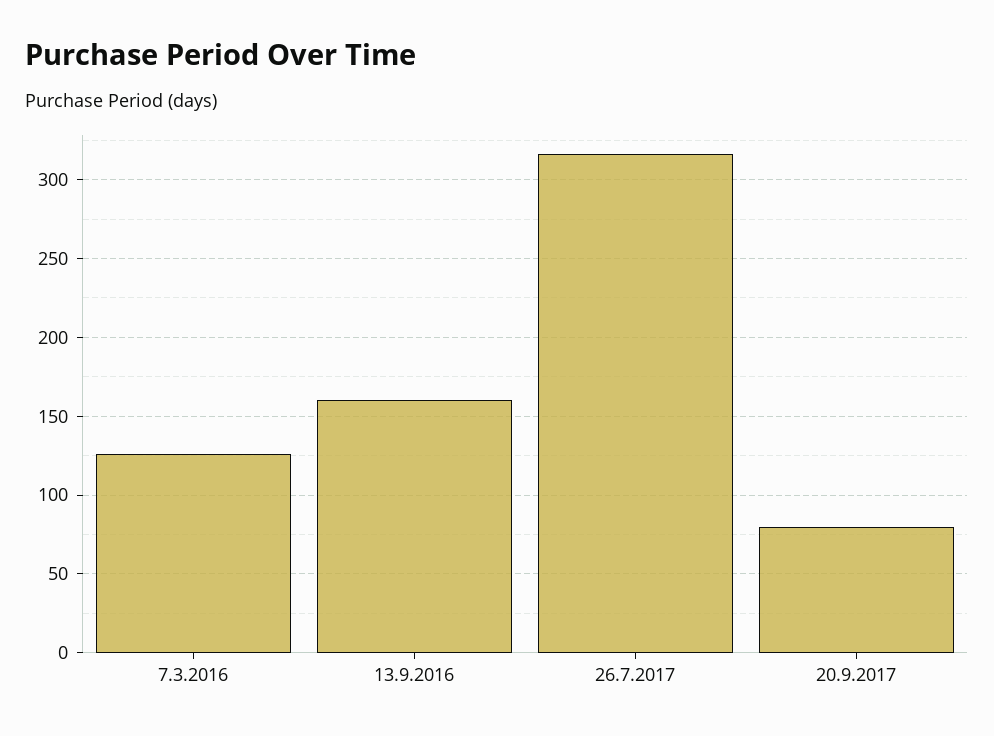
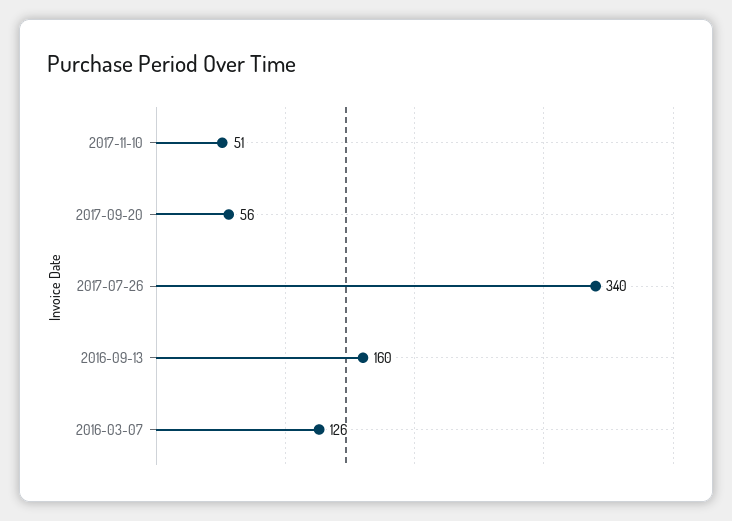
26.7.2017: 315 -> 340
20.9.2017: 80 -> 56
2017-11-10: none -> 51

